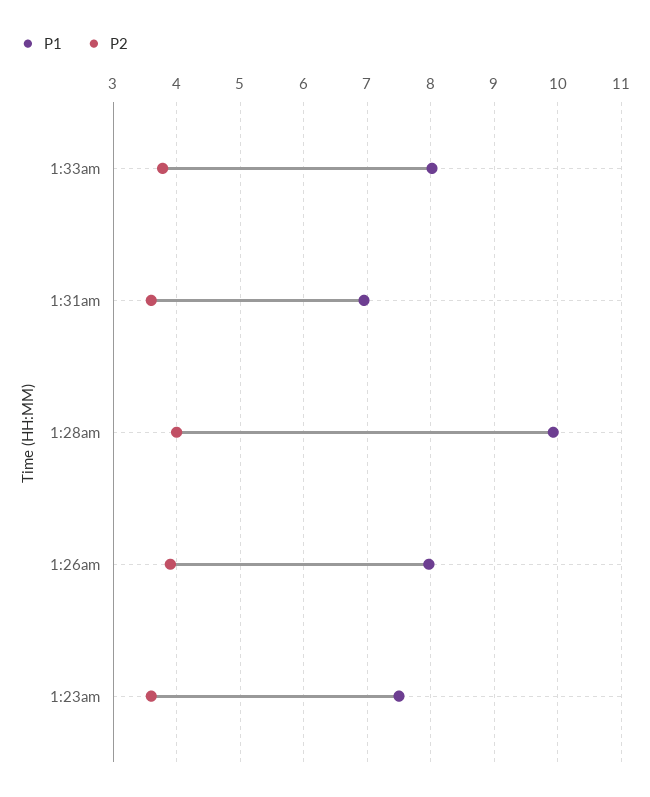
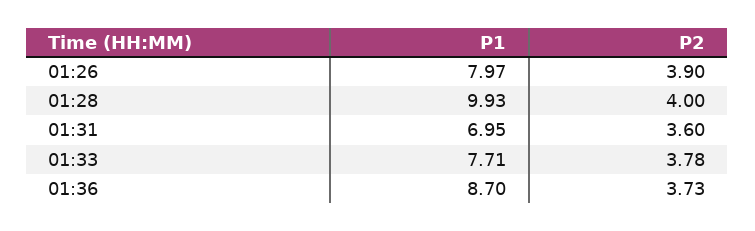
P1, 1:33am: 8 -> 7.71
P1, 1:23am: 7.5 -> none
P2, 1:23am: 3.6 -> none
P1, 01:36: none -> 8.7
P2, 01:36: none -> 3.73

